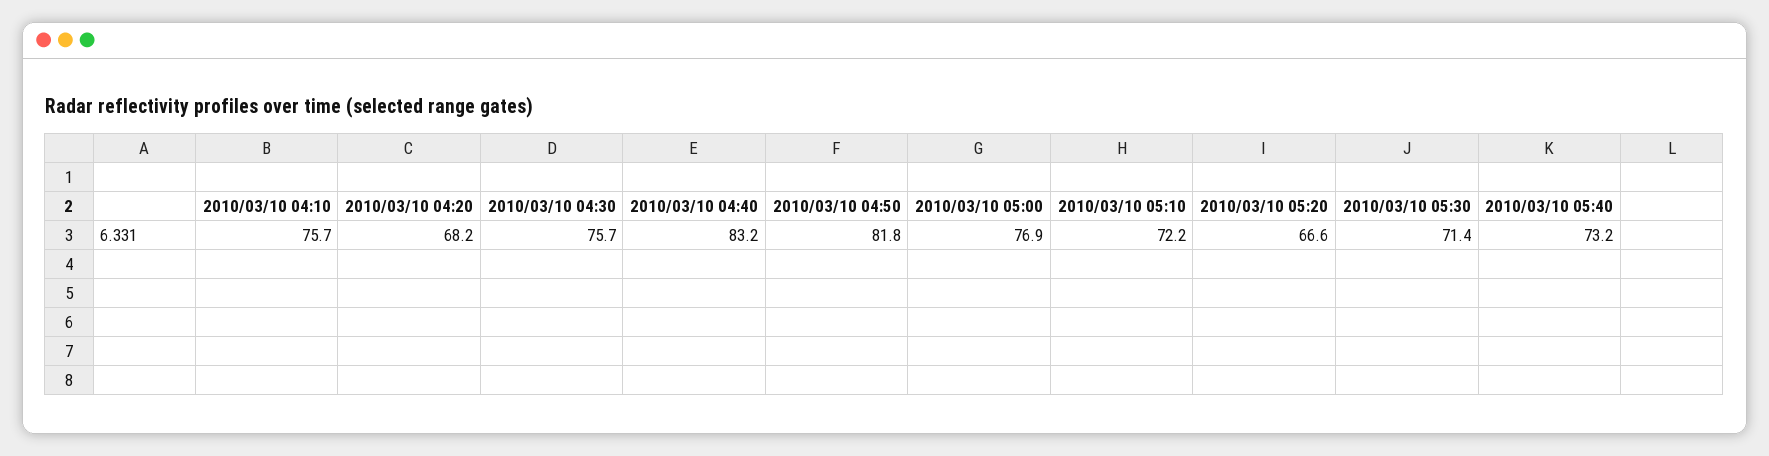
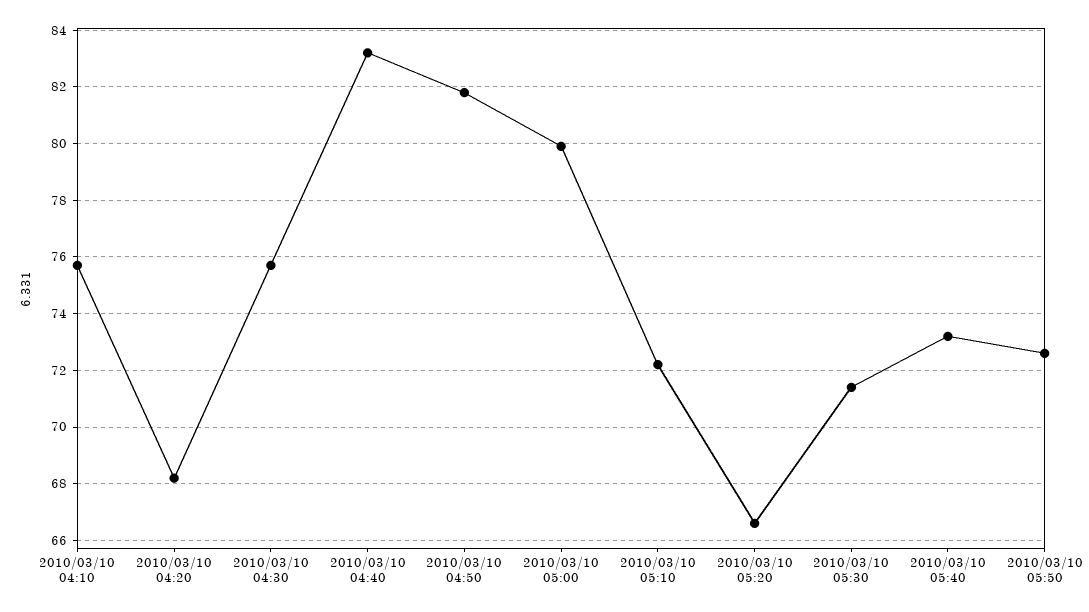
2010/03/10 05:00: 76.9 -> 80
2010/03/10 05:50: none -> 72.5

